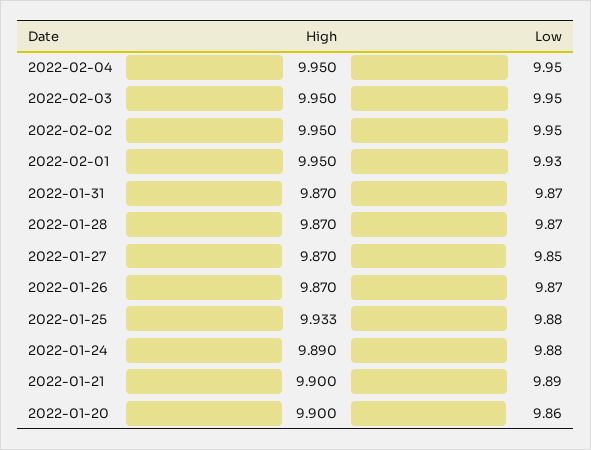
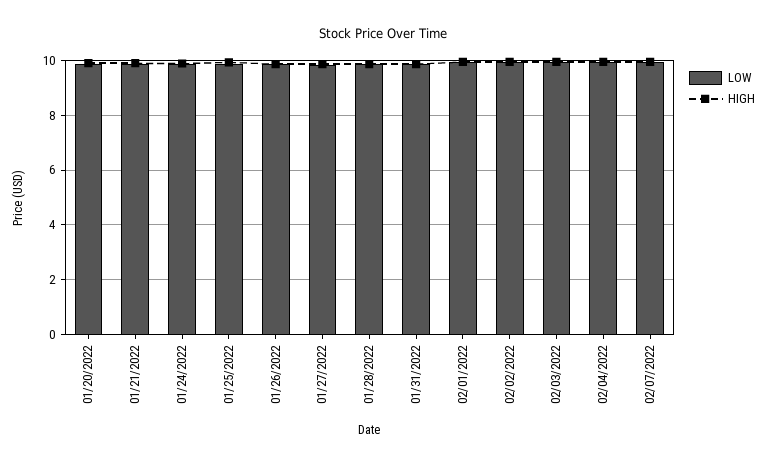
Low, 02/07/2022: none -> 10
High, 02/07/2022: none -> 10

